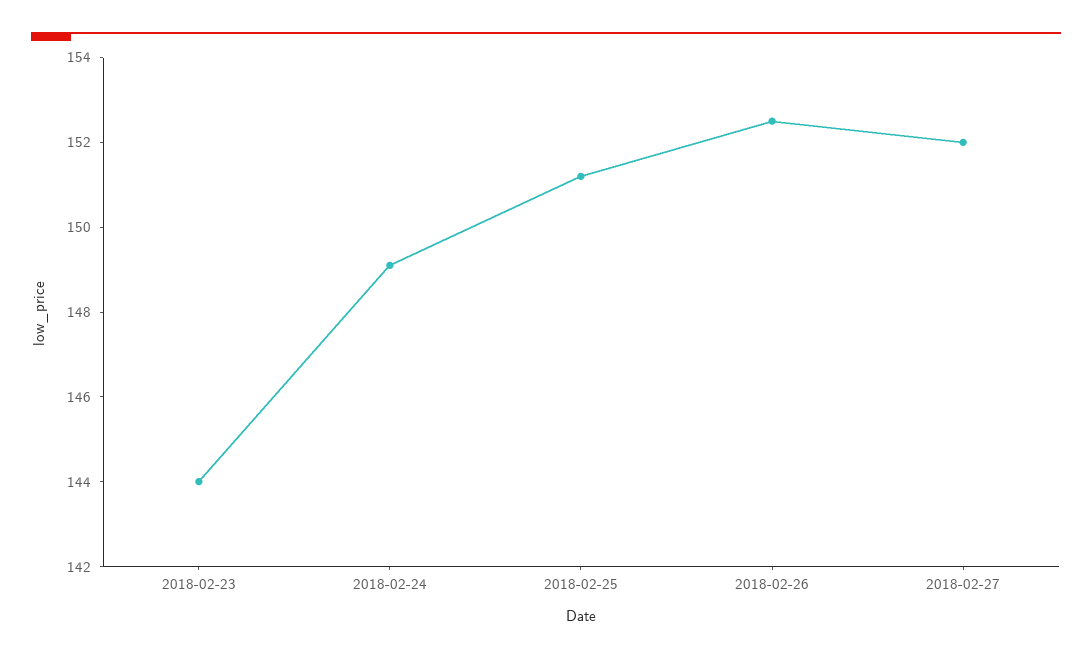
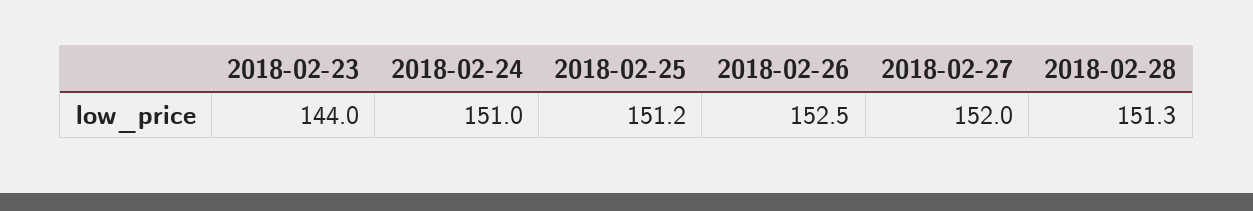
2018-02-24: 149 -> 151
2018-02-28: none -> 151.3

